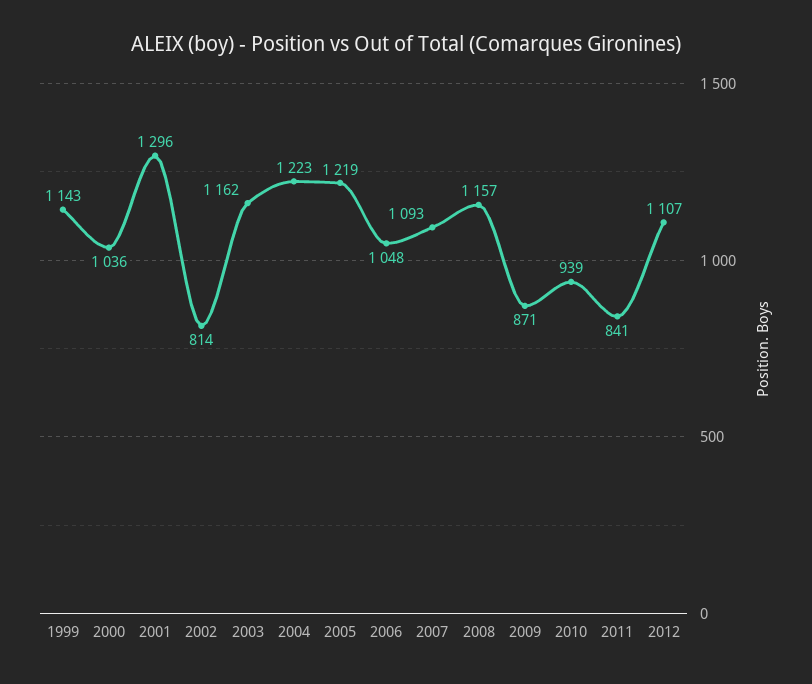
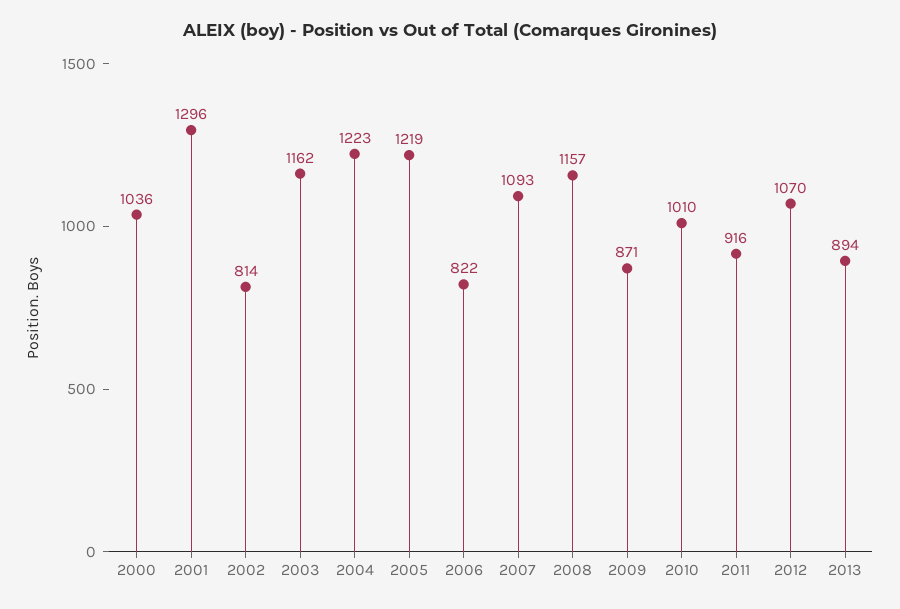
1999: 1143 -> none
2006: 1048 -> 822
2010: 939 -> 1010
2011: 841 -> 916
2012: 1107 -> 1070
2013: none -> 894

